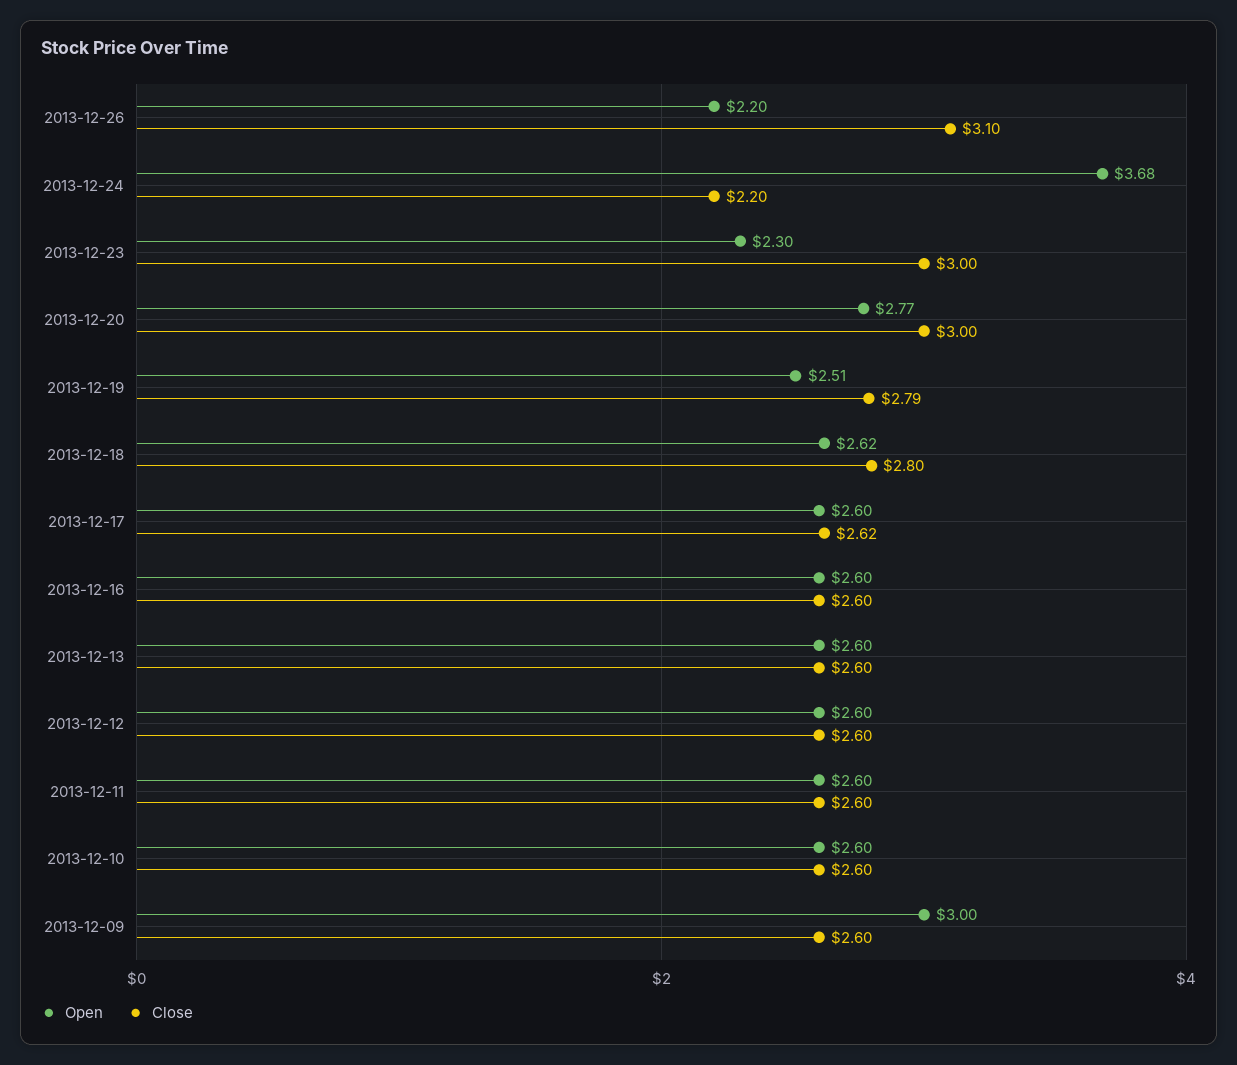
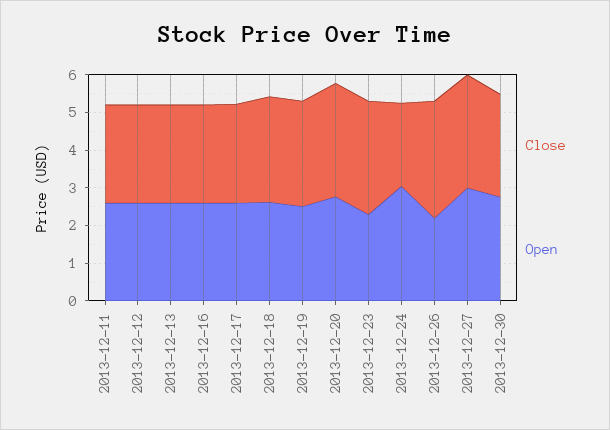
Open, 2013-12-24: 3.68 -> 3
Open, 2013-12-10: 2.6 -> none
Close, 2013-12-10: 2.6 -> none
Open, 2013-12-09: 3 -> none
Close, 2013-12-09: 2.6 -> none
Close, 2013-12-27: none -> 3
Open, 2013-12-27: none -> 3
Close, 2013-12-30: none -> 2.75
Open, 2013-12-30: none -> 2.75

